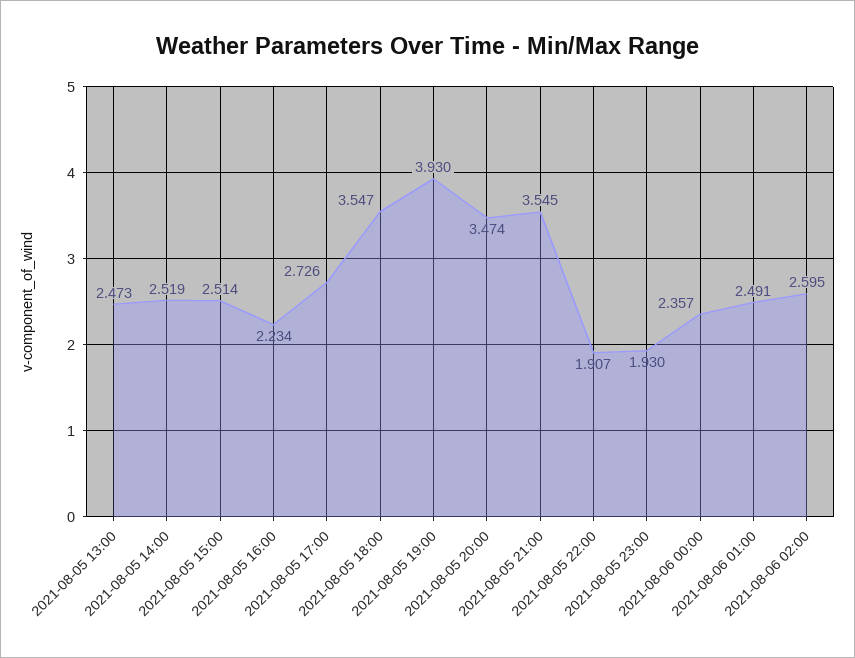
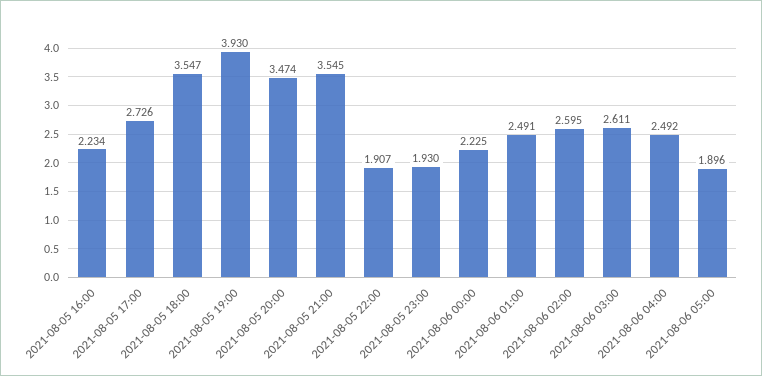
2021-08-05 13:00: 2.473 -> none
2021-08-05 14:00: 2.519 -> none
2021-08-05 15:00: 2.514 -> none
2021-08-06 00:00: 2.357 -> 2.225
2021-08-06 03:00: none -> 2.611
2021-08-06 04:00: none -> 2.492
2021-08-06 05:00: none -> 1.896

